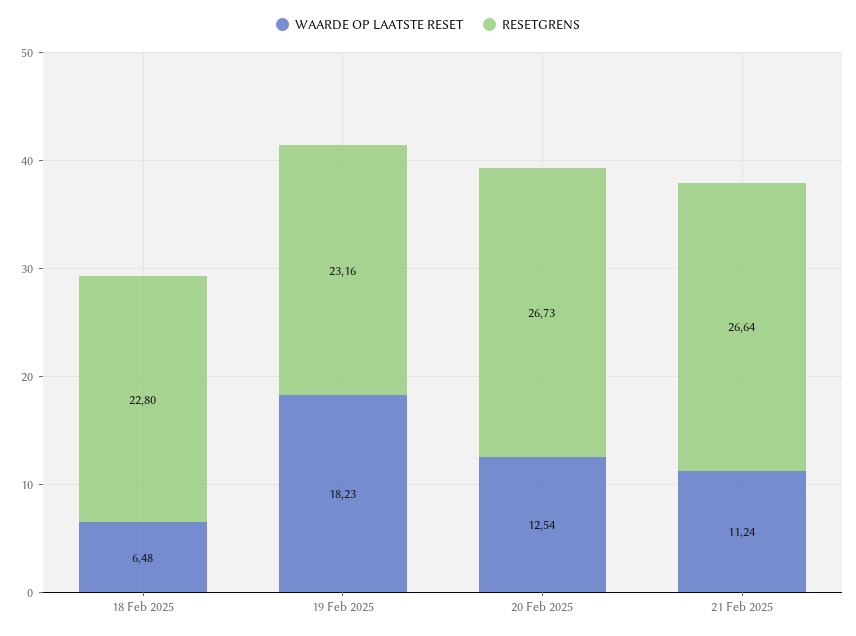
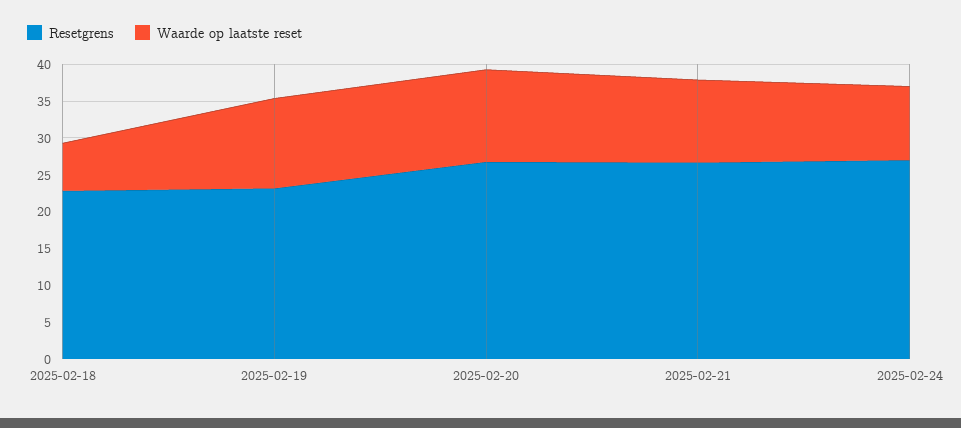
WAARDE OP LAATSTE RESET, 19 Feb 2025: 18.23 -> 12.5
RESETGRENS, 2025-02-24: none -> 27.5
WAARDE OP LAATSTE RESET, 2025-02-24: none -> 10

